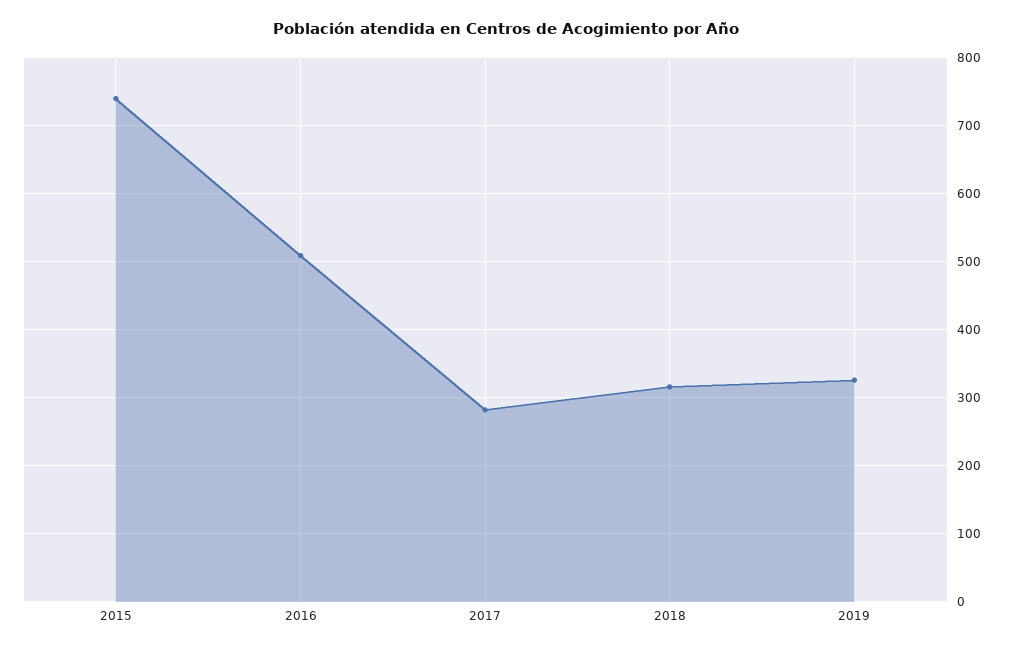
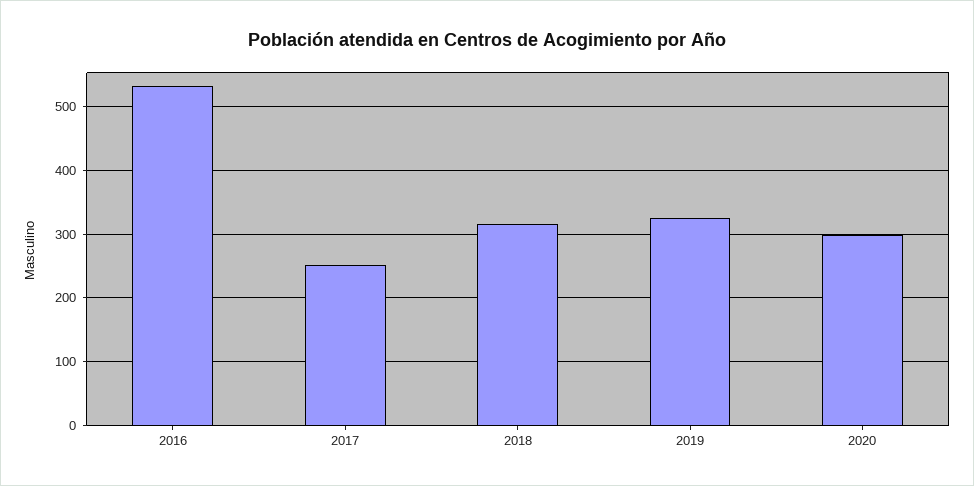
2015: 740 -> none
2016: 510 -> 530
2017: 280 -> 250
2020: none -> 300

